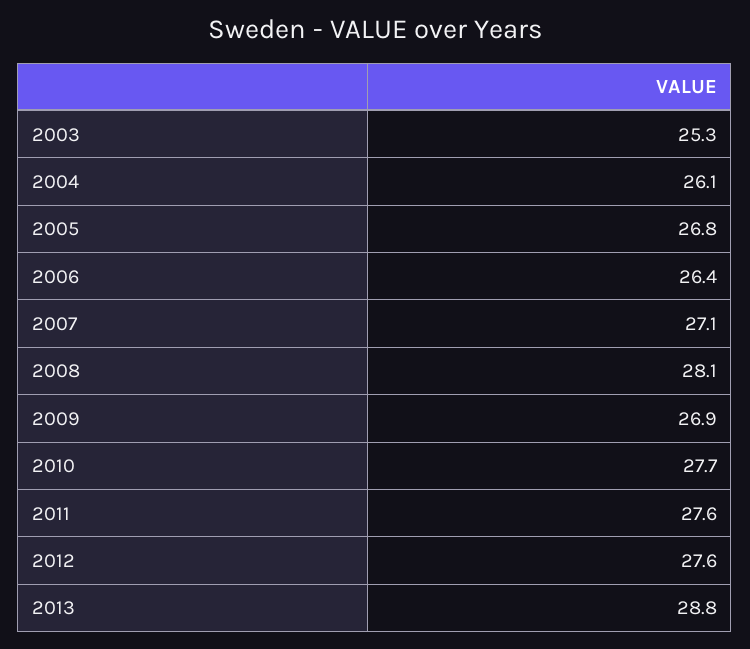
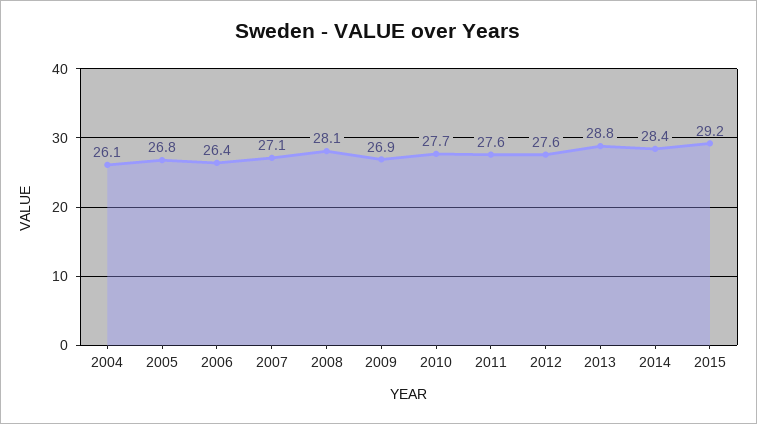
2003: 25.3 -> none
2014: none -> 28.4
2015: none -> 29.2

